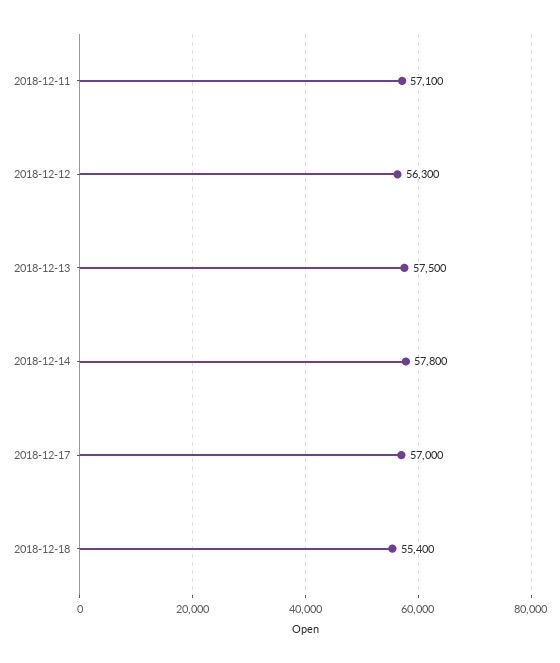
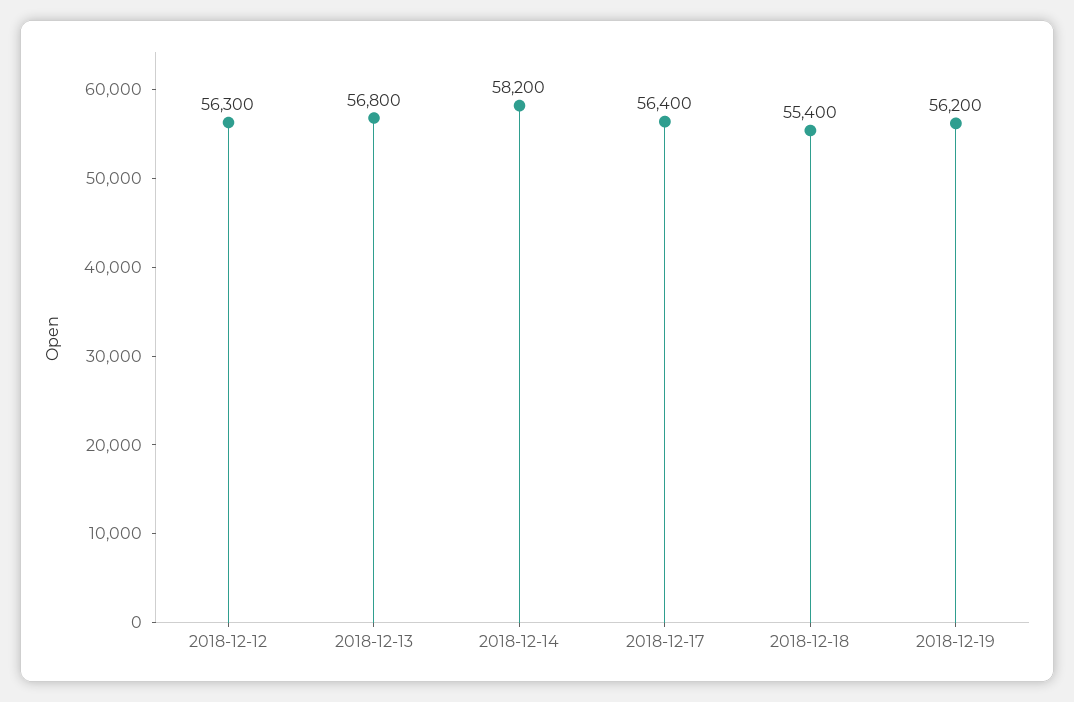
2018-12-11: 57100 -> none
2018-12-13: 57500 -> 56800
2018-12-14: 57800 -> 58200
2018-12-17: 57000 -> 56400
2018-12-19: none -> 56200

